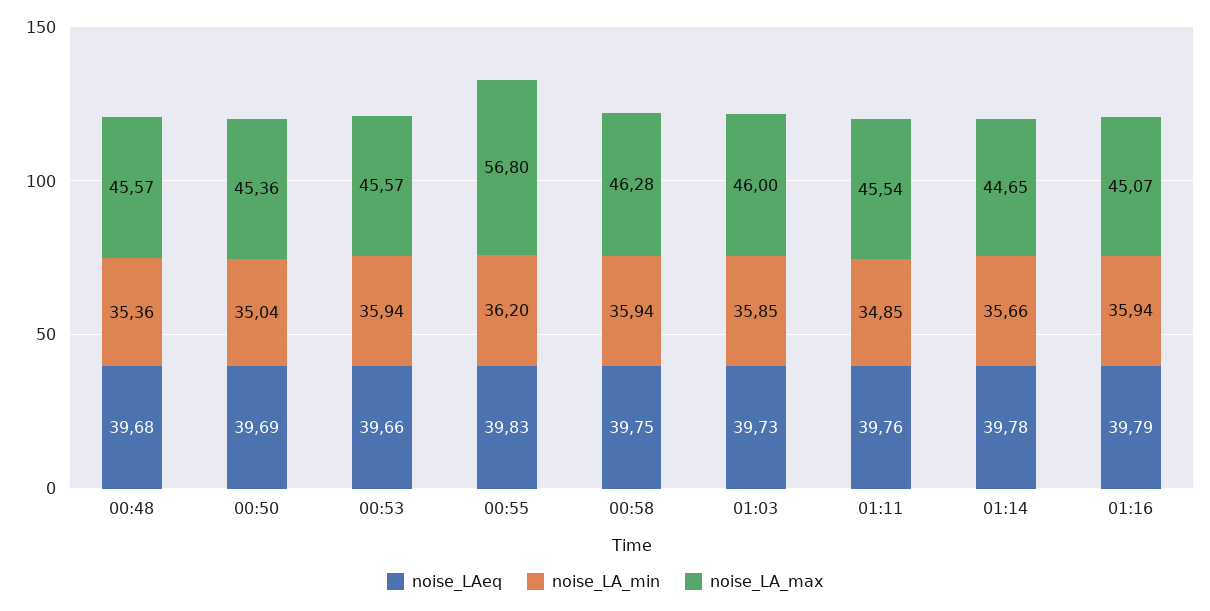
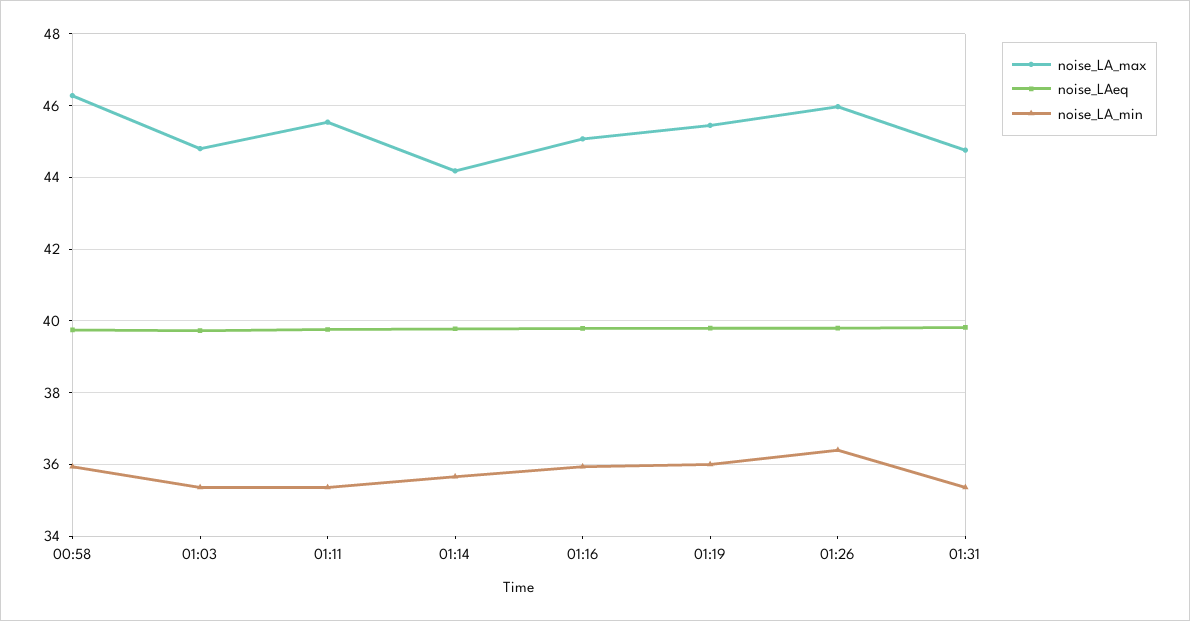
noise_LAeq, 00:48: 39.68 -> none
noise_LA_min, 00:48: 35.36 -> none
noise_LA_max, 00:48: 45.57 -> none
noise_LAeq, 00:50: 39.69 -> none
noise_LA_min, 00:50: 35.04 -> none
noise_LA_max, 00:50: 45.36 -> none
noise_LAeq, 00:53: 39.66 -> none
noise_LA_min, 00:53: 35.94 -> none
noise_LA_max, 00:53: 45.57 -> none
noise_LAeq, 00:55: 39.83 -> none
noise_LA_min, 00:55: 36.2 -> none
noise_LA_max, 00:55: 56.8 -> none
noise_LA_min, 01:03: 35.85 -> 35.4
noise_LA_max, 01:03: 46 -> 44.8
noise_LA_min, 01:11: 34.85 -> 35.4
noise_LA_max, 01:14: 44.65 -> 44.2
noise_LA_max, 01:19: none -> 45.4
noise_LAeq, 01:19: none -> 39.8
noise_LA_min, 01:19: none -> 36
noise_LA_max, 01:26: none -> 46
noise_LAeq, 01:26: none -> 39.8
noise_LA_min, 01:26: none -> 36.4
noise_LA_max, 01:31: none -> 44.8
noise_LAeq, 01:31: none -> 39.8
noise_LA_min, 01:31: none -> 35.4

